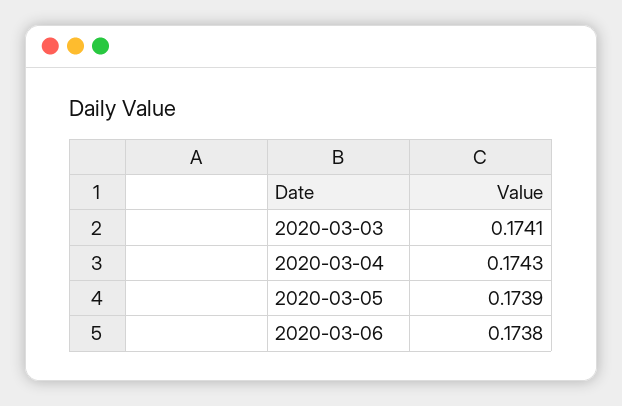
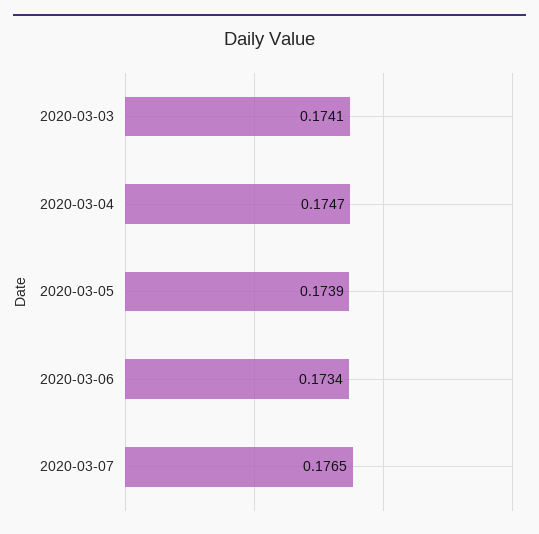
2020-03-04: 0.1743 -> 0.1747
2020-03-06: 0.1738 -> 0.1734
2020-03-07: none -> 0.1765

